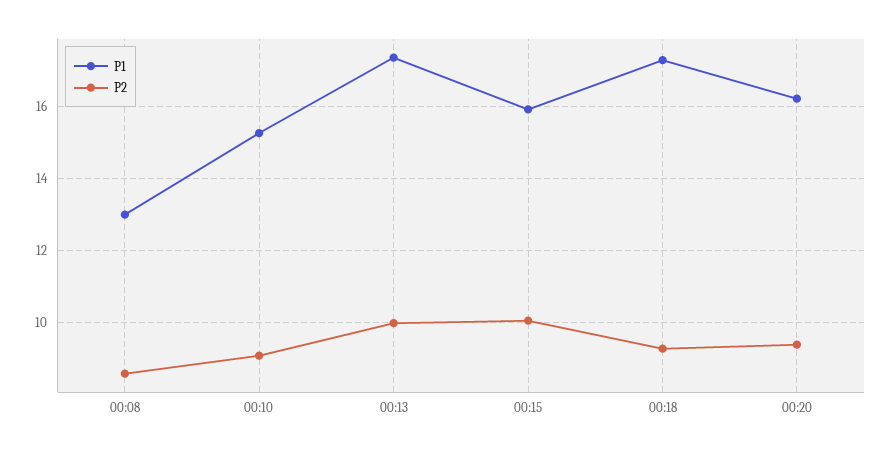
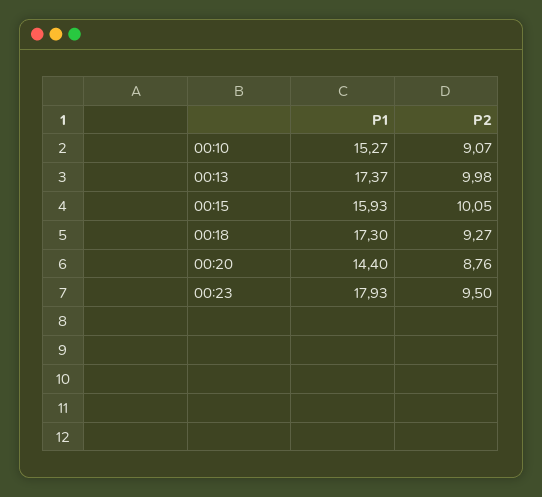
P1, 00:08: 13 -> none
P2, 00:08: 8.6 -> none
P1, 00:20: 16.2 -> 14.4
P2, 00:20: 9.4 -> 8.76
P1, 00:23: none -> 17.93
P2, 00:23: none -> 9.5

